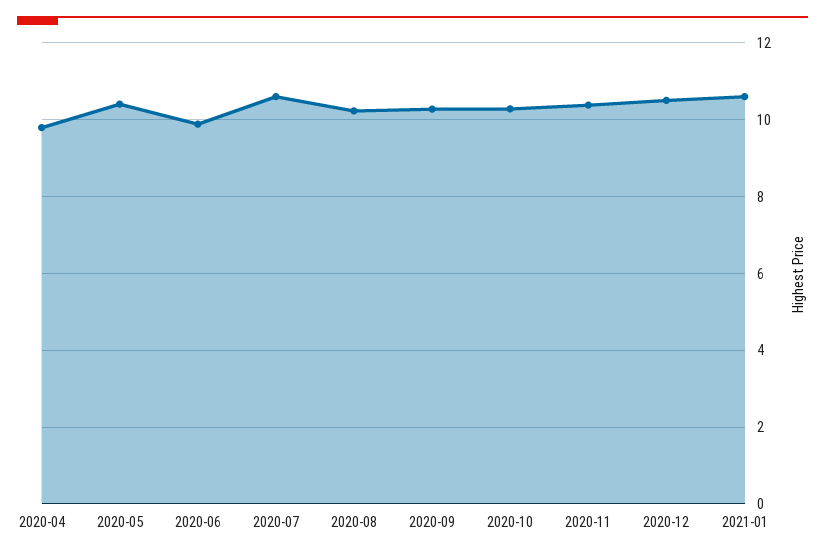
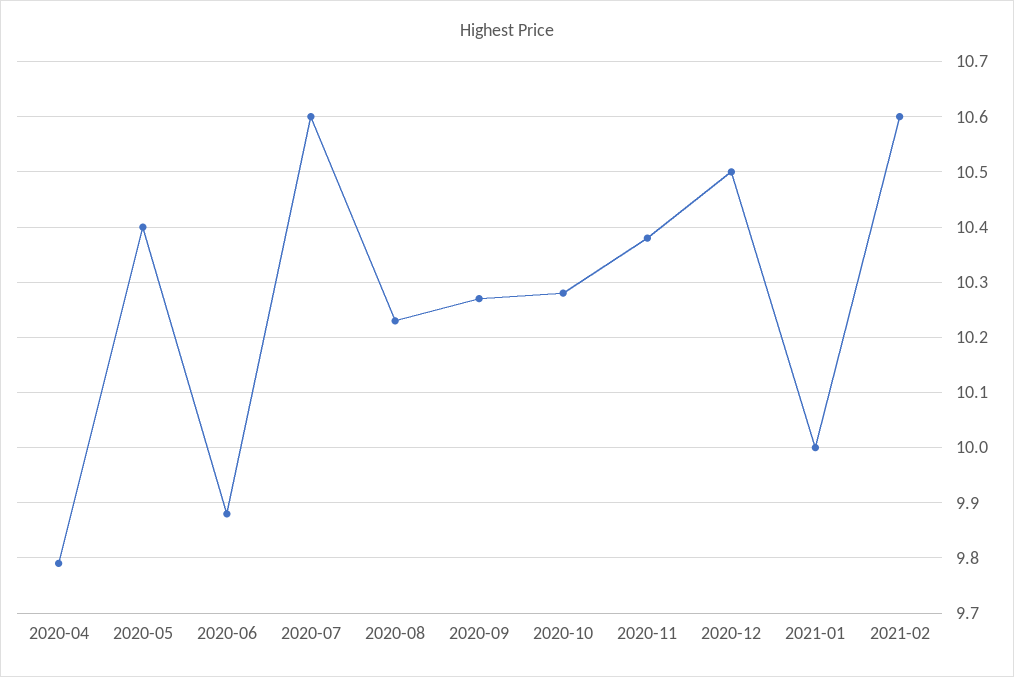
2021-01: 10.6 -> 10
2021-02: none -> 10.6

